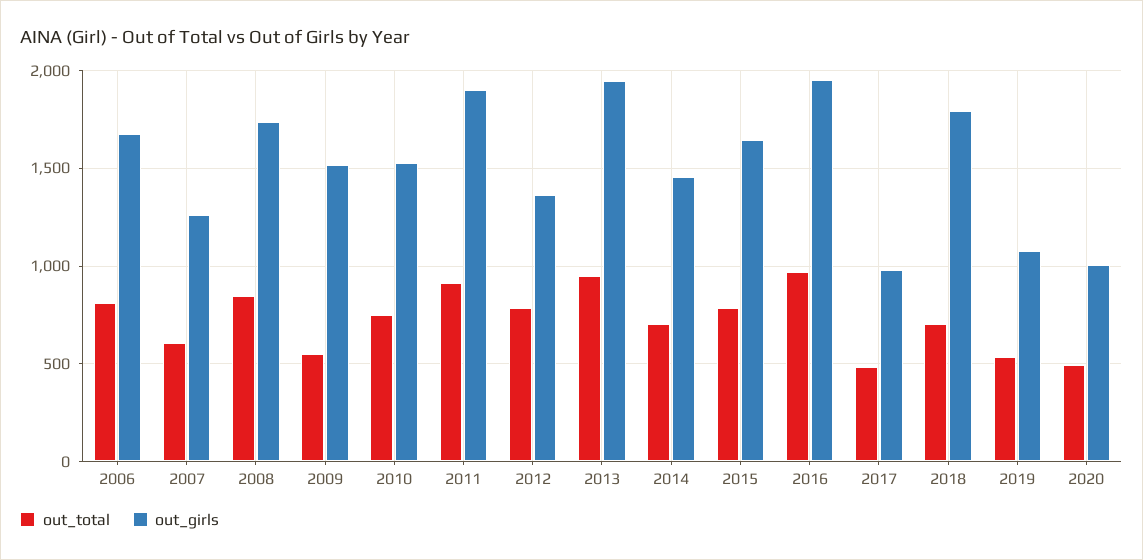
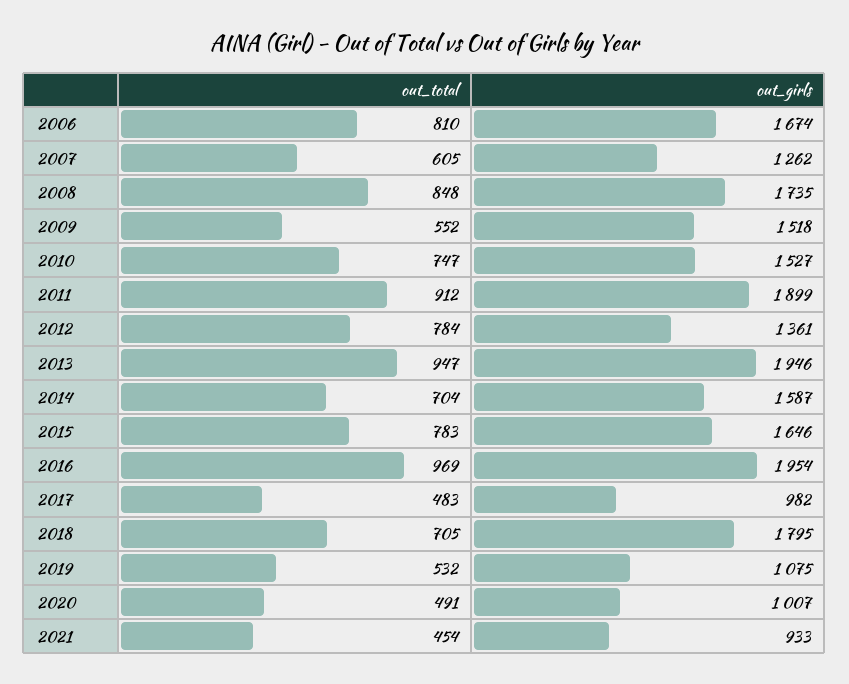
out_girls, 2014: 1450 -> 1587
out_total, 2021: none -> 454
out_girls, 2021: none -> 933

